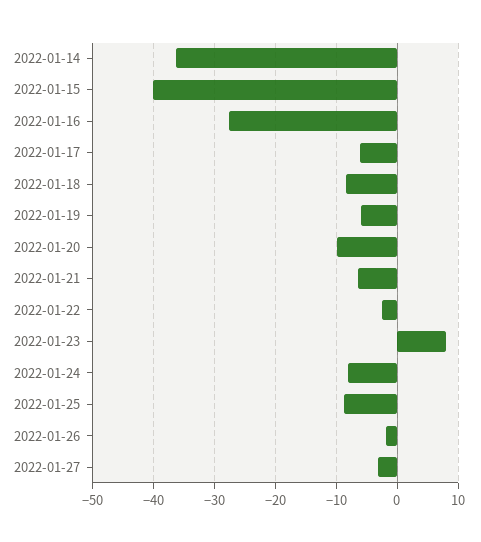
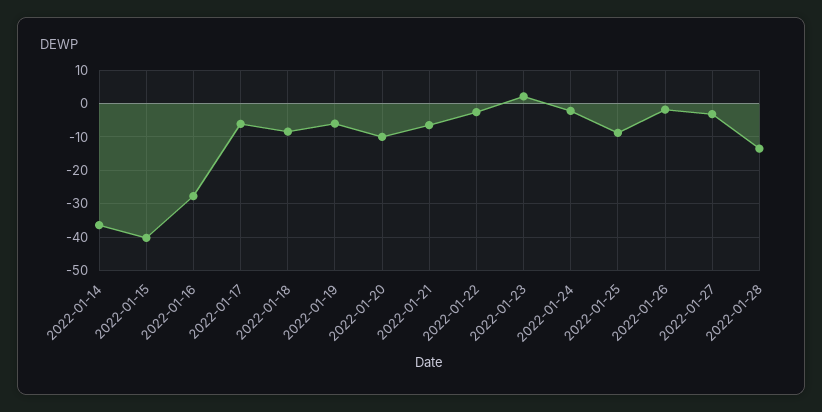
2022-01-23: 8 -> 2
2022-01-24: -8 -> -2
2022-01-28: none -> -14

